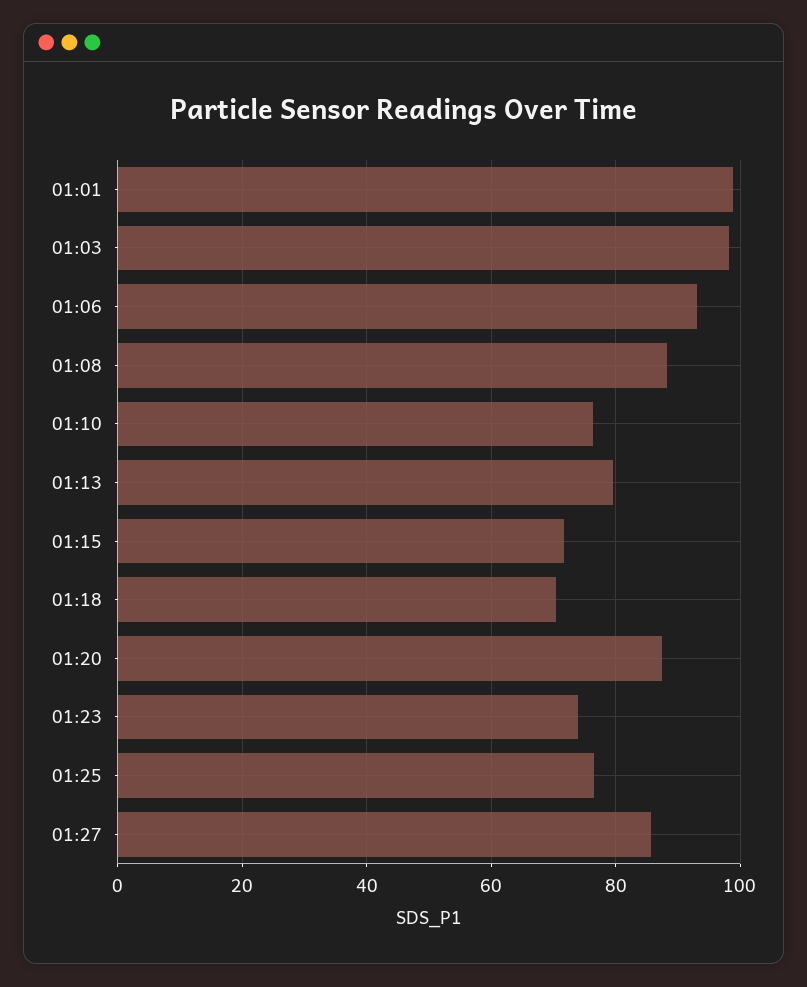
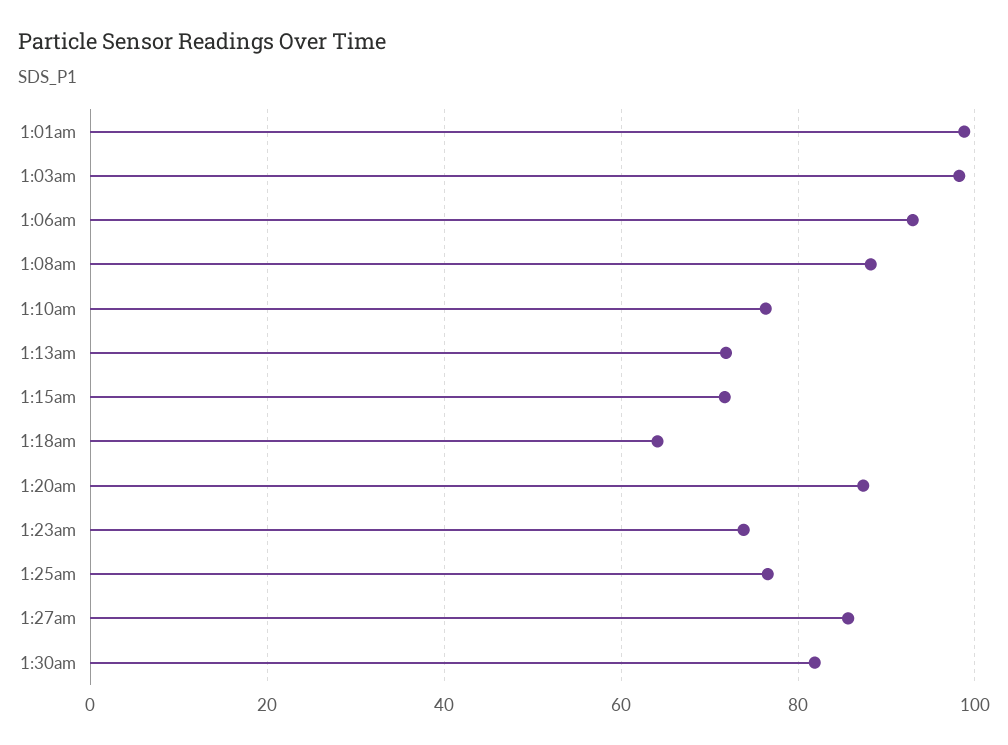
01:13: 80 -> 72
01:18: 70 -> 64
1:30am: none -> 82

